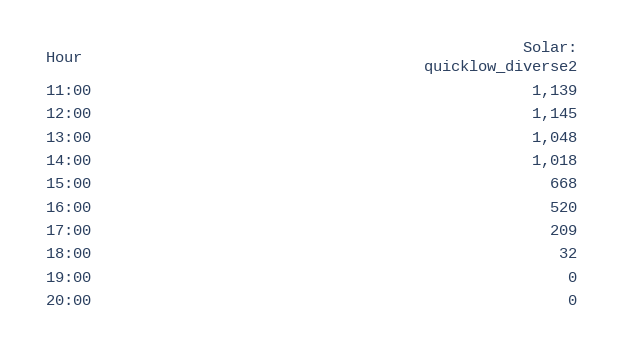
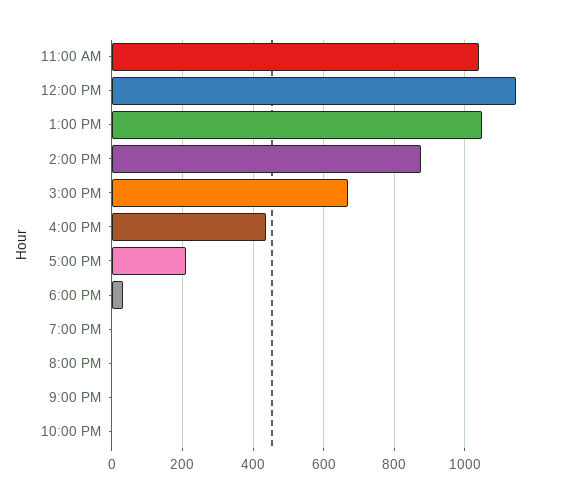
11:00: 1139 -> 1040
14:00: 1018 -> 880
16:00: 520 -> 440
9:00 PM: none -> 0
10:00 PM: none -> 0

